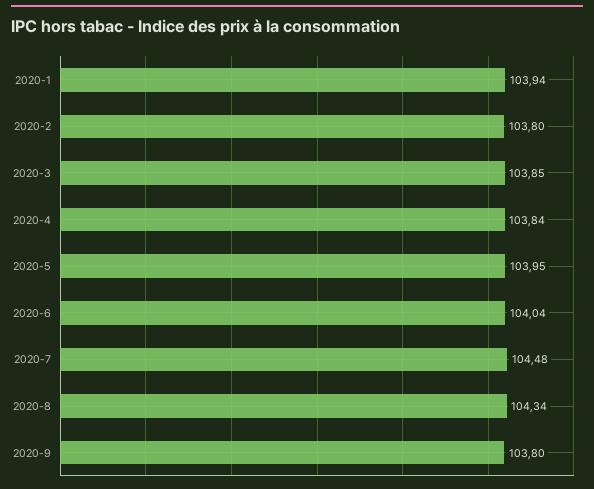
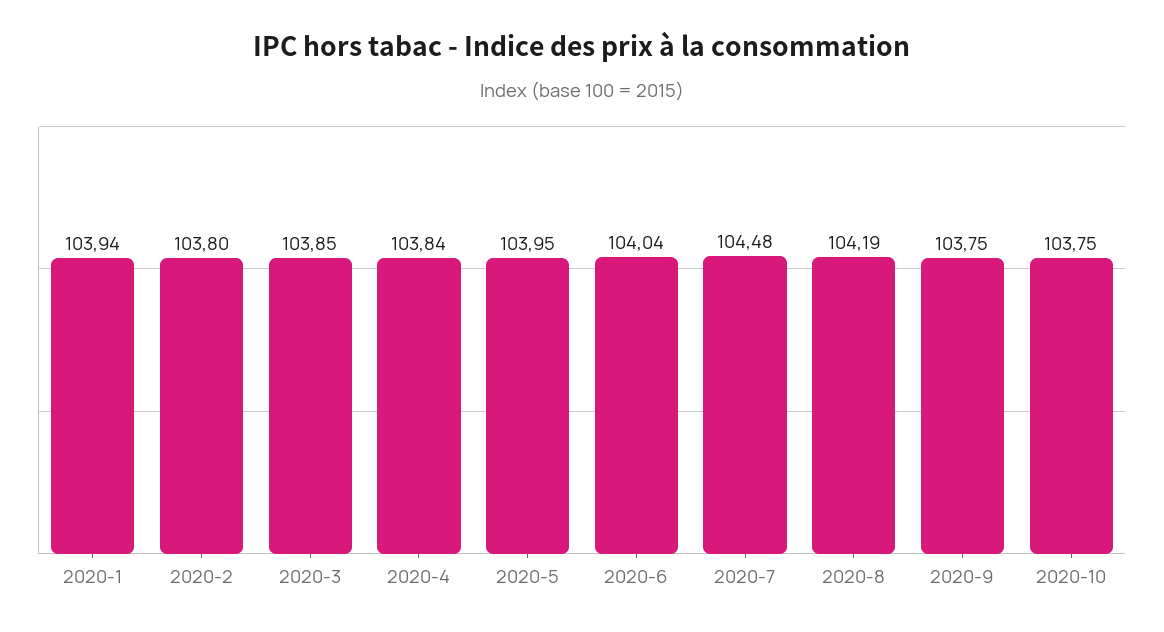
2020-8: 104.34 -> 104.19
2020-9: 103.8 -> 103.75
2020-10: none -> 103.75

